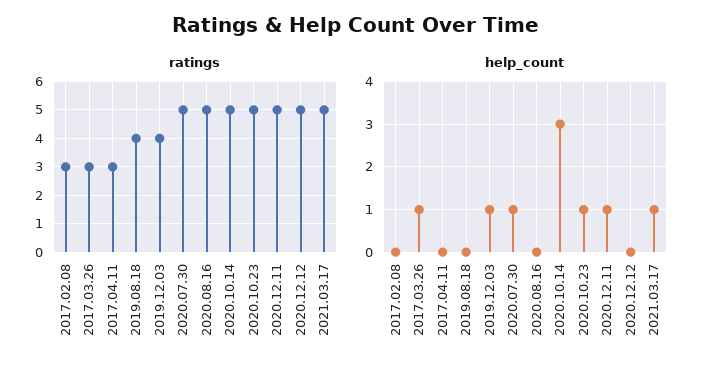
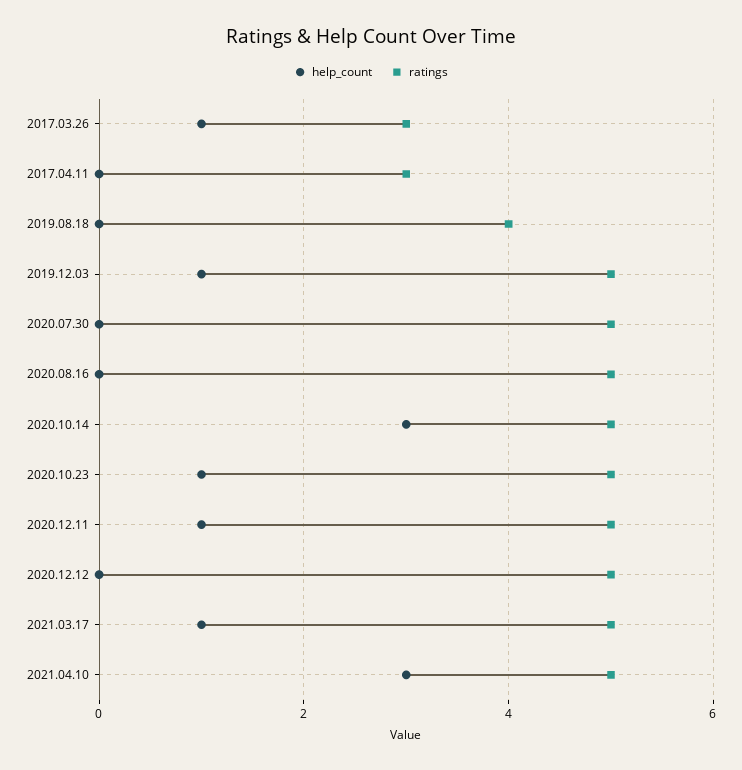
ratings, 2017.02.08: 3 -> none
ratings, 2019.12.03: 4 -> 5
help_count, 2017.02.08: 0 -> none
help_count, 2020.07.30: 1 -> 0
help_count, 2021.04.10: none -> 3
ratings, 2021.04.10: none -> 5

